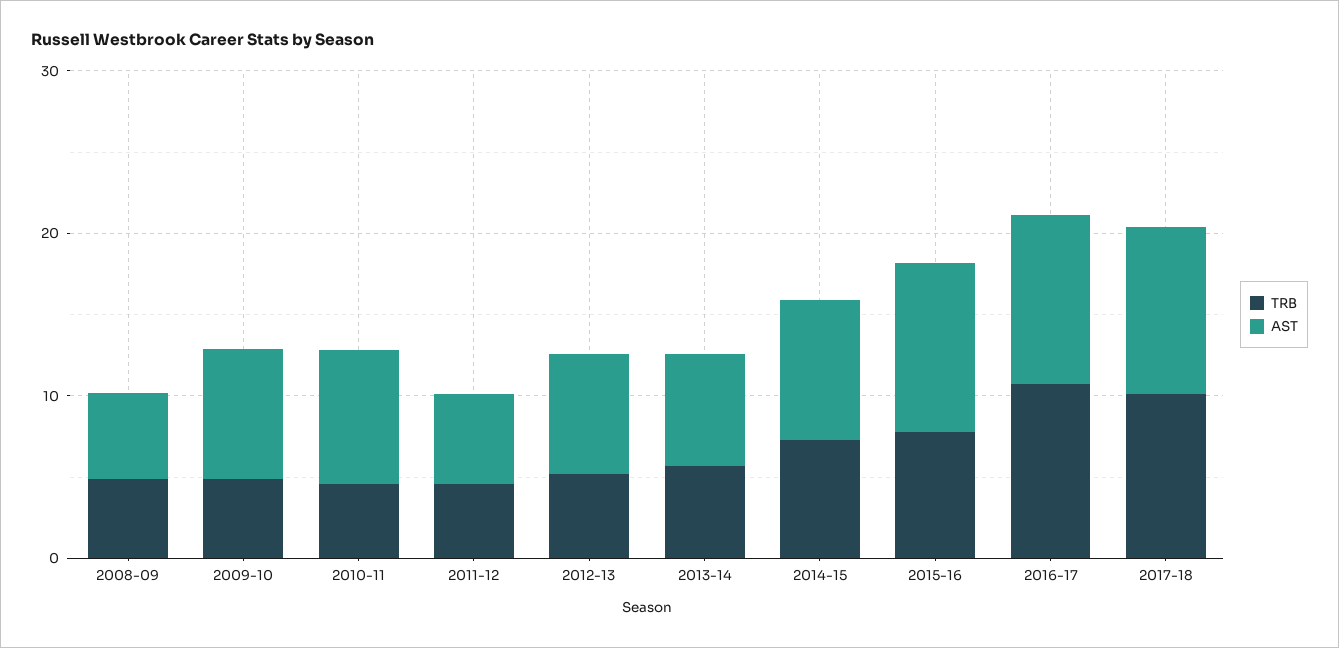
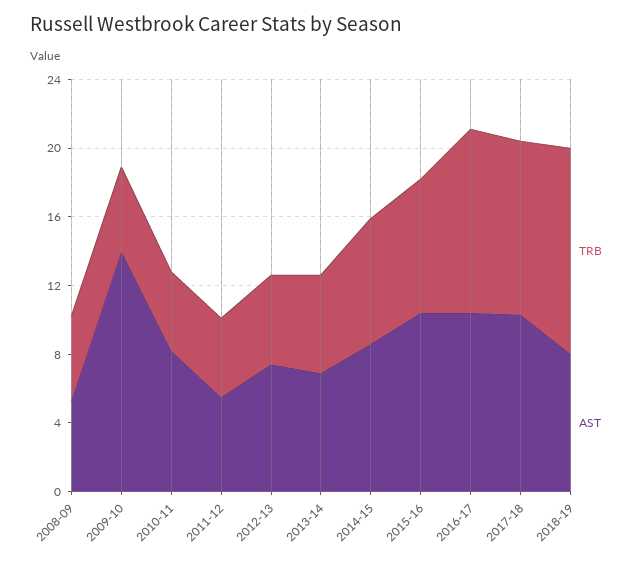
AST, 2009-10: 8 -> 14
TRB, 2018-19: none -> 12
AST, 2018-19: none -> 8

